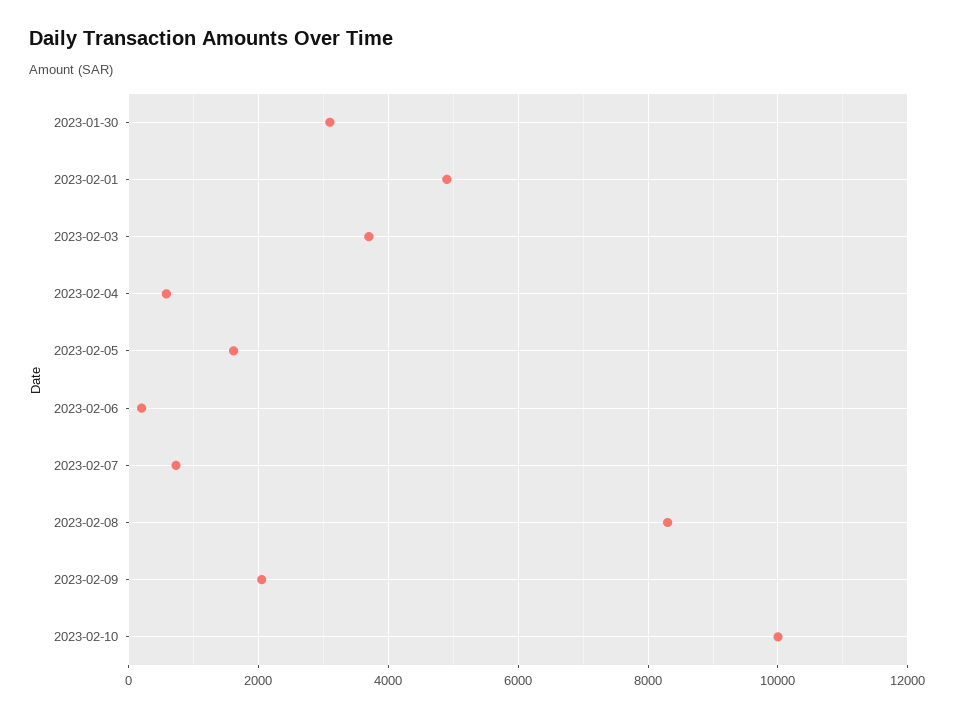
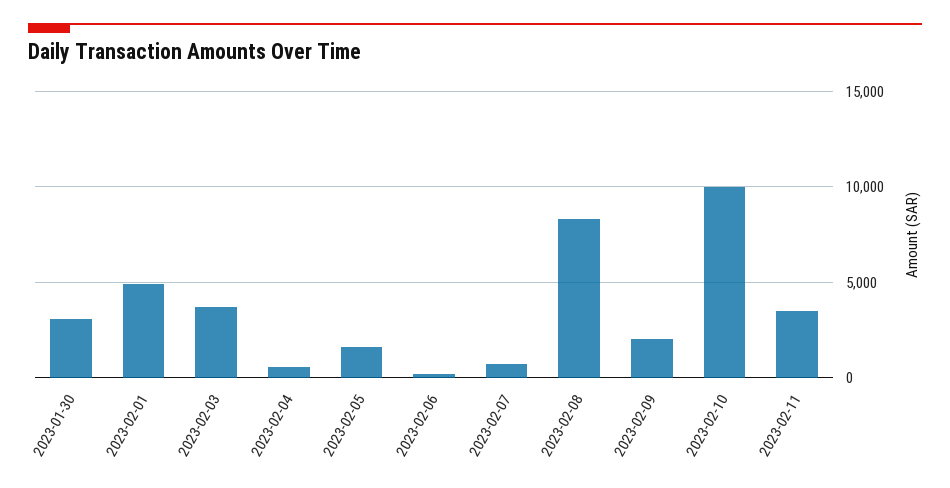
2023-02-11: none -> 3500

